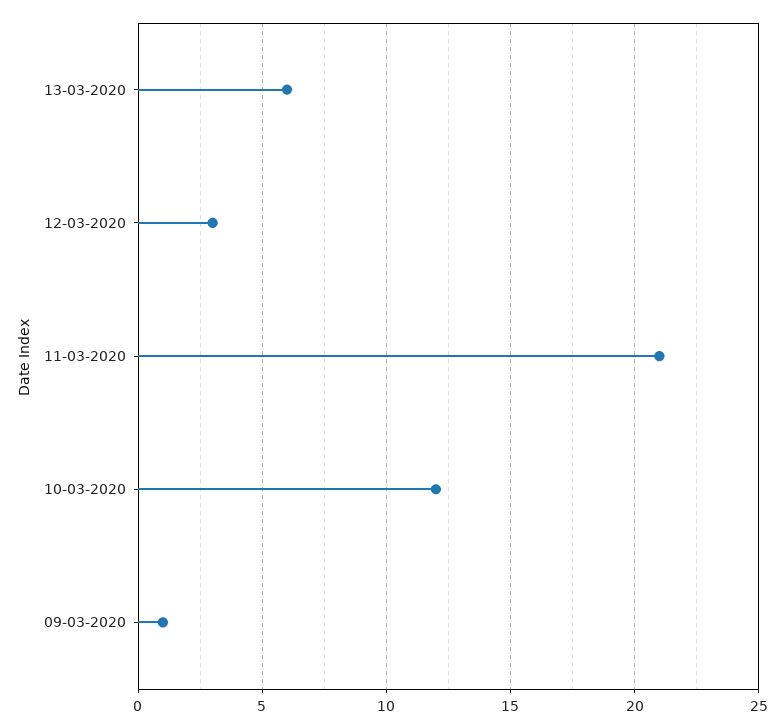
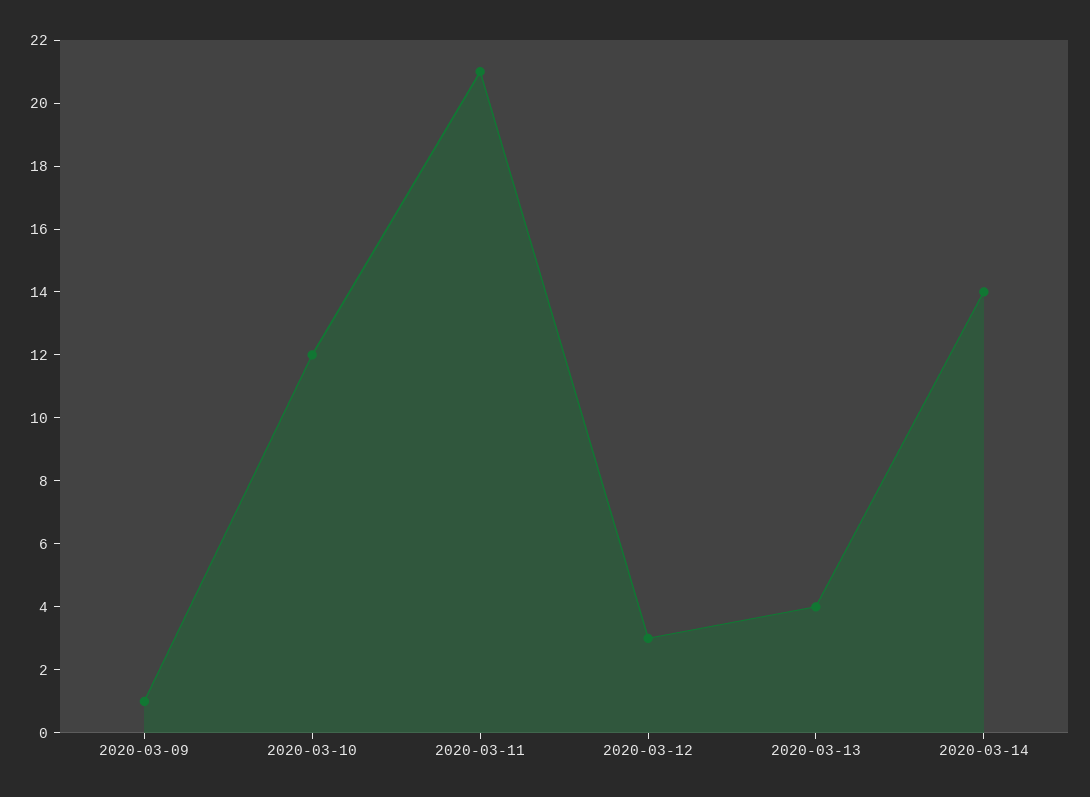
13-03-2020: 6 -> 4
2020-03-14: none -> 14

